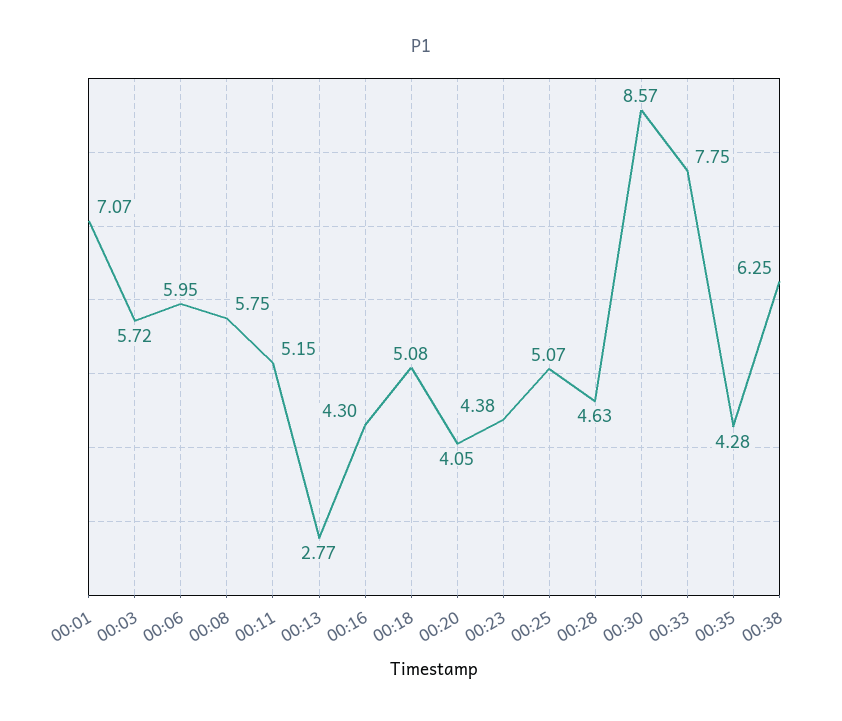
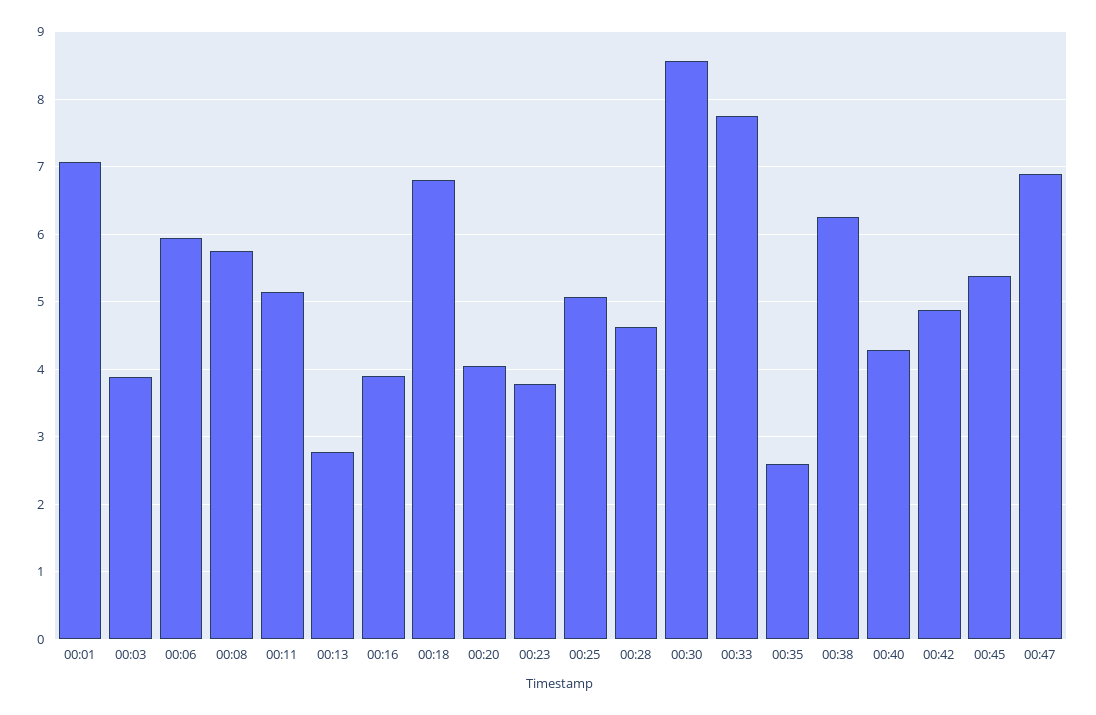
00:03: 5.72 -> 3.9
00:16: 4.3 -> 3.9
00:18: 5.08 -> 6.8
00:23: 4.38 -> 3.8
00:35: 4.28 -> 2.6
00:40: none -> 4.3
00:42: none -> 4.9
00:45: none -> 5.4
00:47: none -> 6.9

